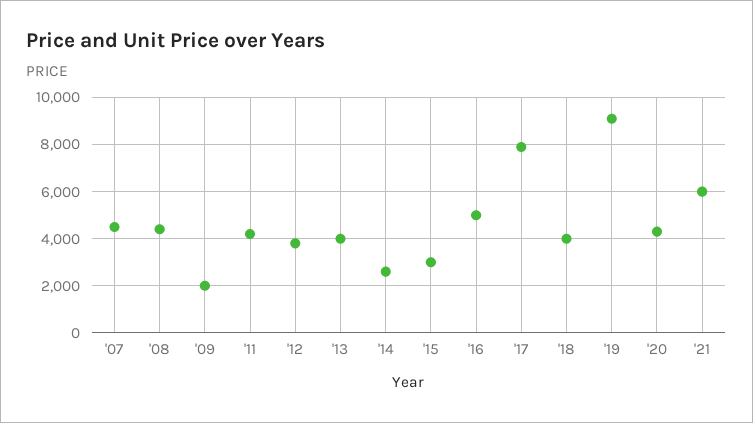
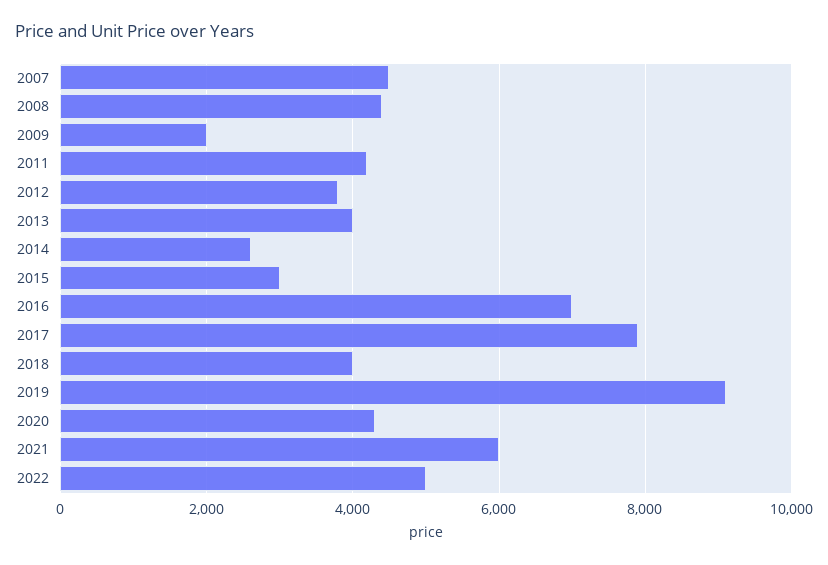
'16: 5000 -> 7000
2022: none -> 5000

